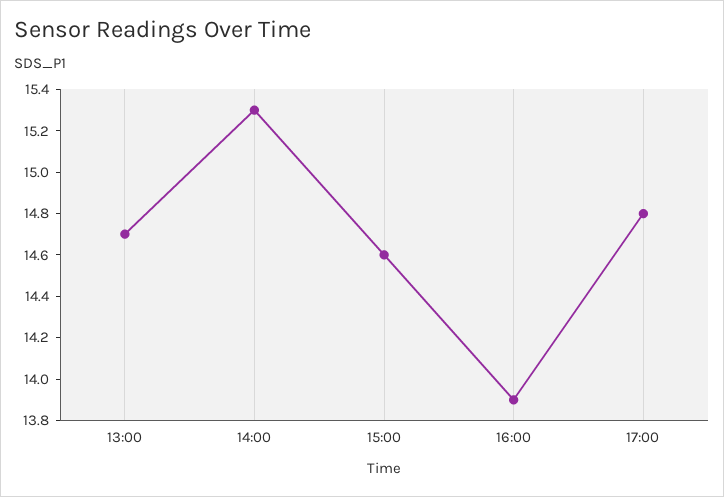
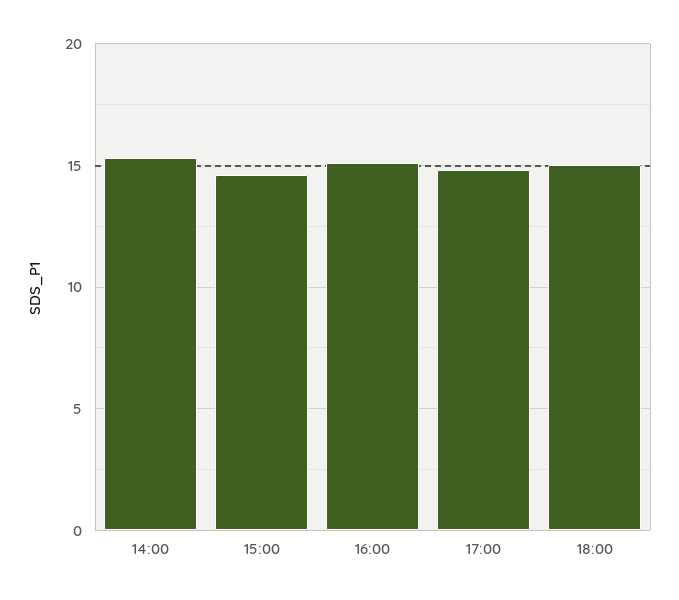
13:00: 14.7 -> none
16:00: 13.9 -> 15
18:00: none -> 15

